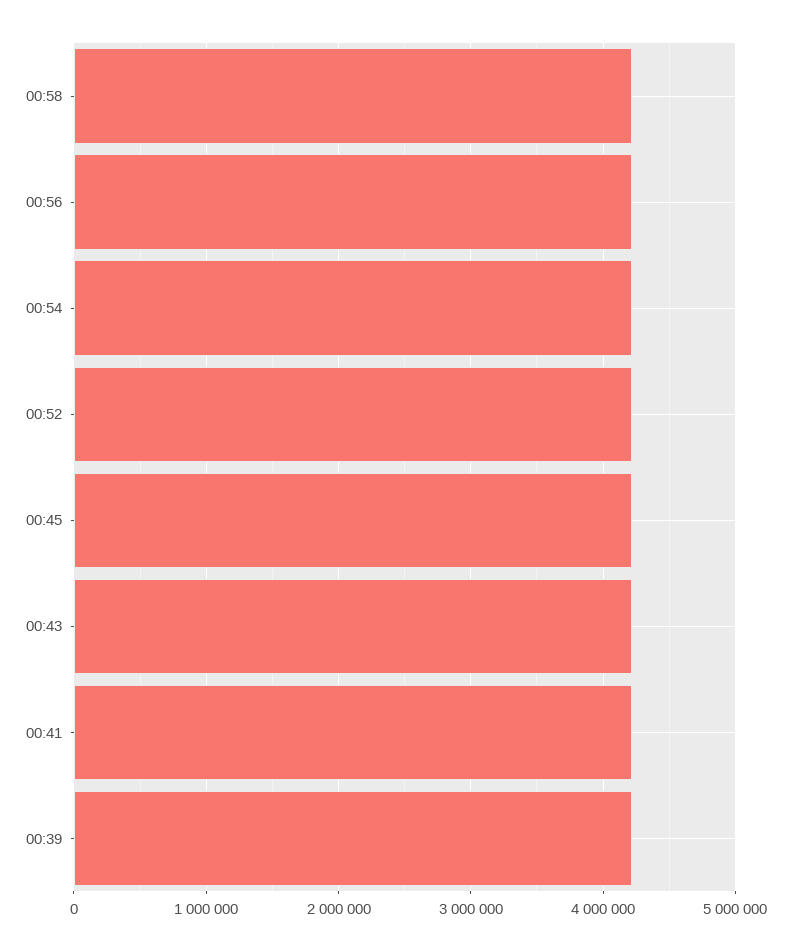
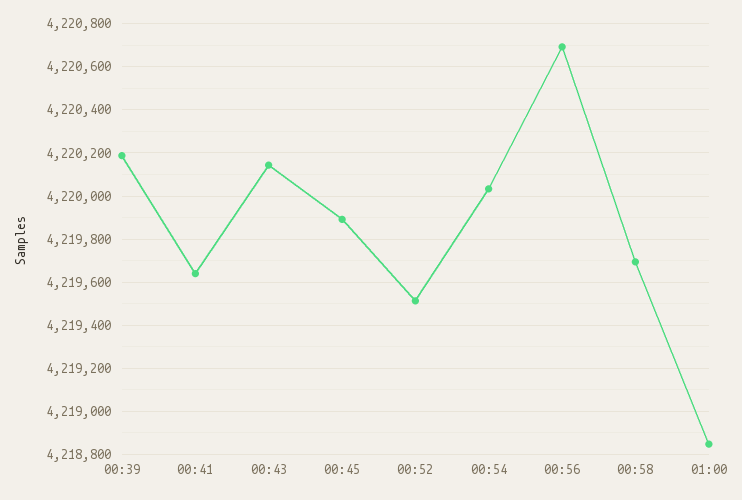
01:00: none -> 4218850

